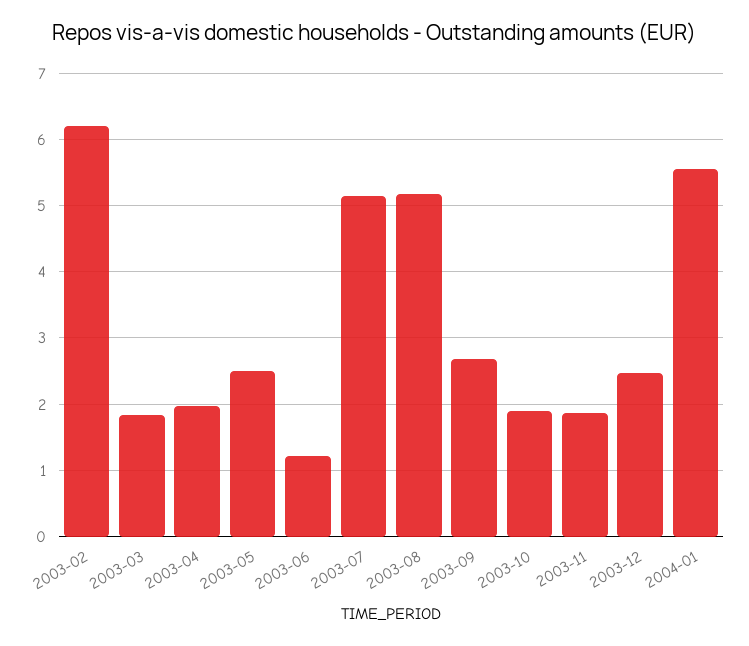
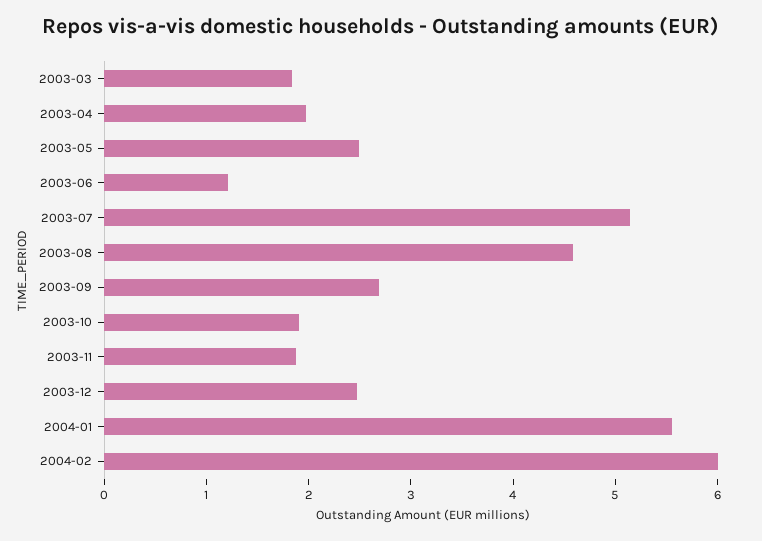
2003-02: 6.2 -> none
2003-08: 5.2 -> 4.6
2004-02: none -> 6

